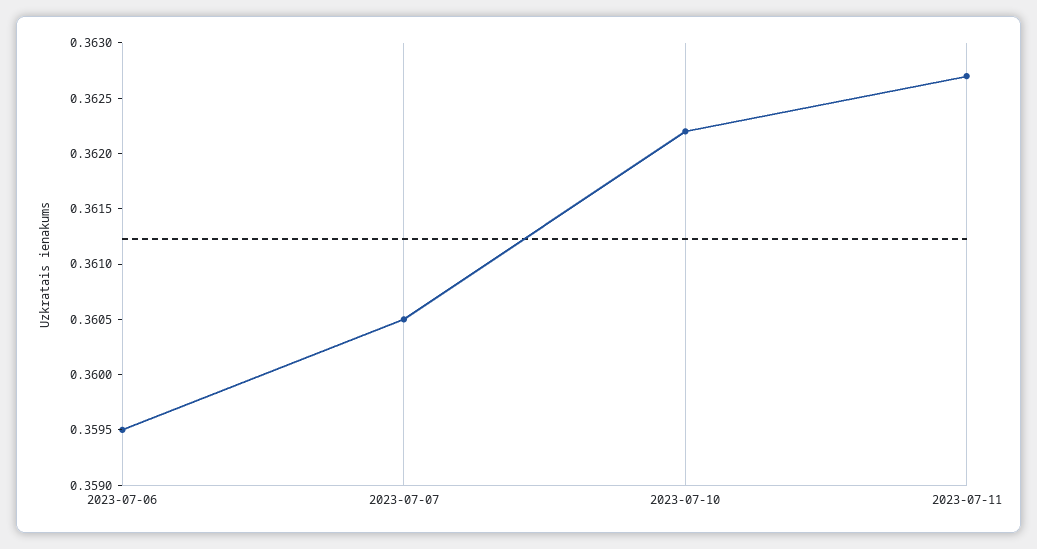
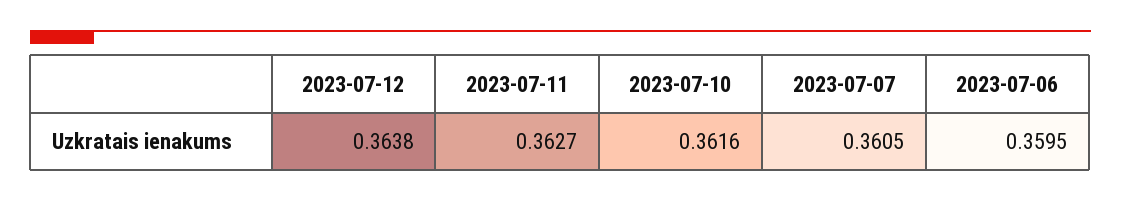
2023-07-10: 0.3622 -> 0.3616
2023-07-12: none -> 0.3638

